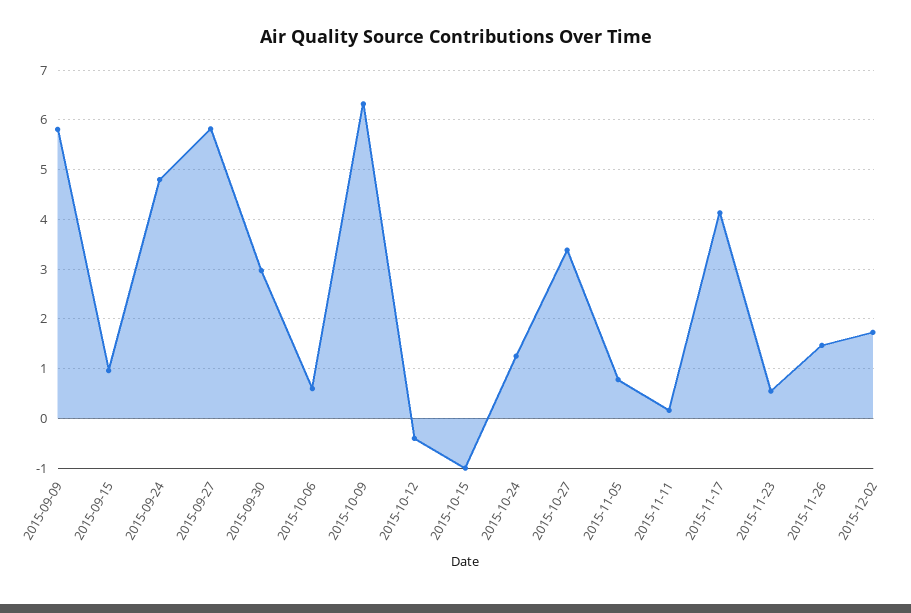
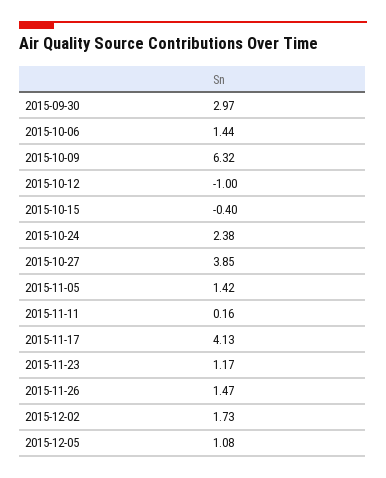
2015-09-09: 5.8 -> none
2015-09-15: 1 -> none
2015-09-24: 4.8 -> none
2015-09-27: 5.8 -> none
2015-10-06: 0.6 -> 1.44
2015-10-12: -0.4 -> -1
2015-10-15: -1 -> -0.4
2015-10-24: 1.2 -> 2.38
2015-10-27: 3.4 -> 3.85
2015-11-05: 0.8 -> 1.42
2015-11-23: 0.6 -> 1.17
2015-12-05: none -> 1.08

